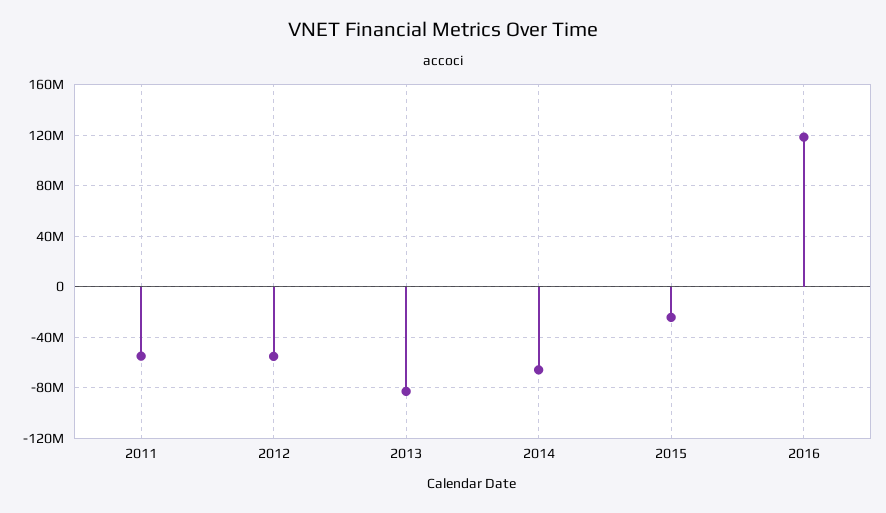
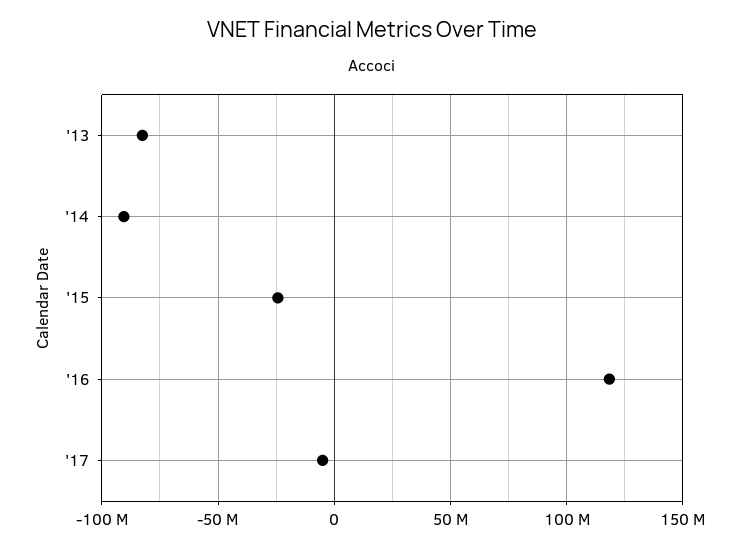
2011: -55000000 -> none
2012: -55000000 -> none
2014: -65000000 -> -90000000
'17: none -> -5000000

